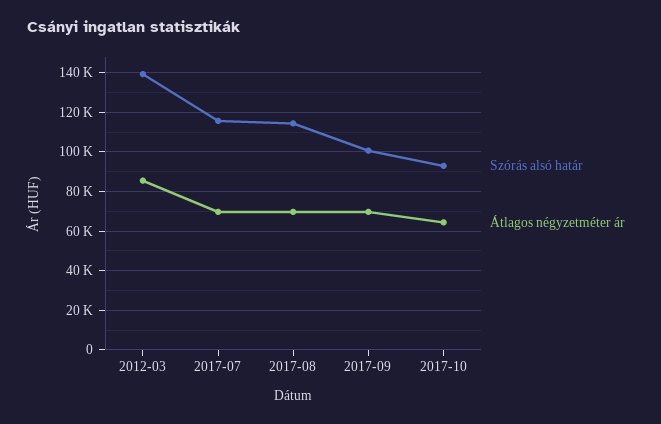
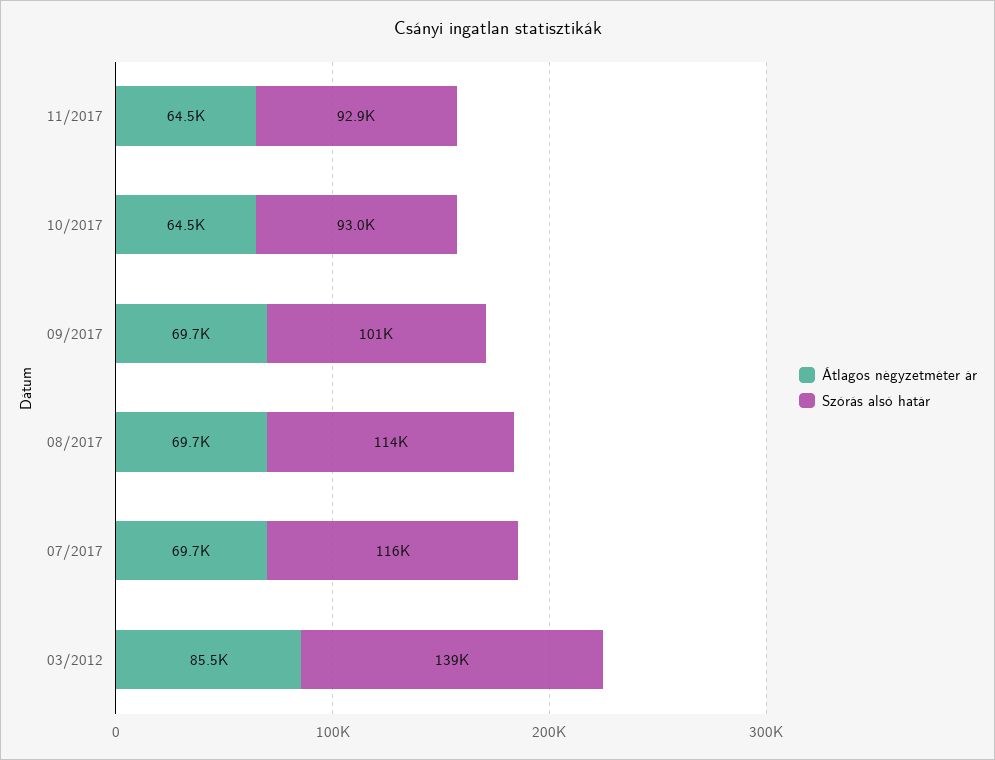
Átlagos négyzetméter ár, 11/2017: none -> 64500
Szórás alsó határ, 11/2017: none -> 92900

